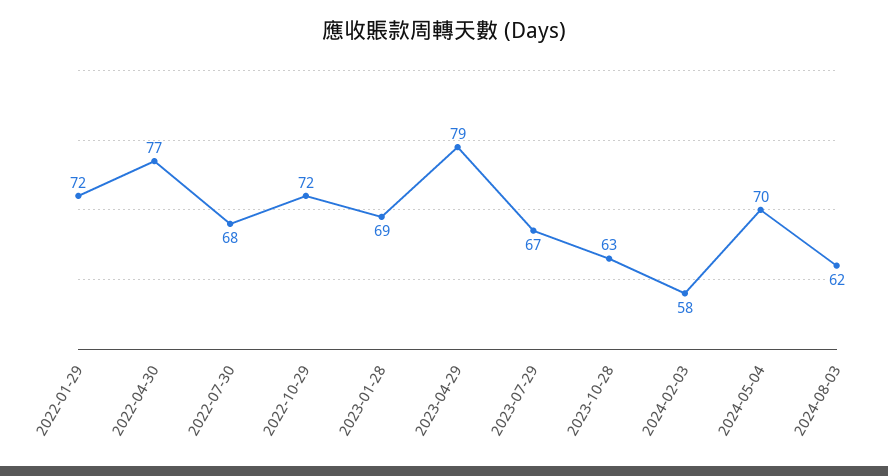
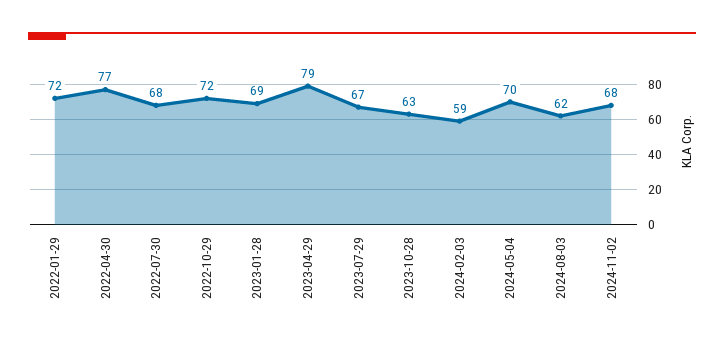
2024-02-03: 58 -> 59
2024-11-02: none -> 68

